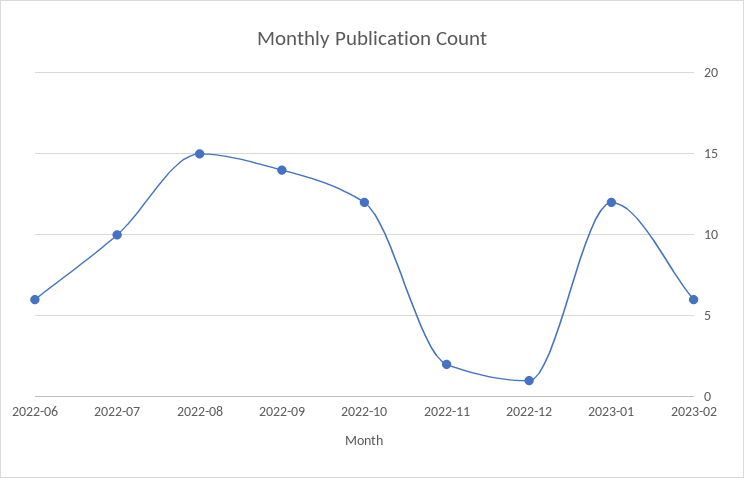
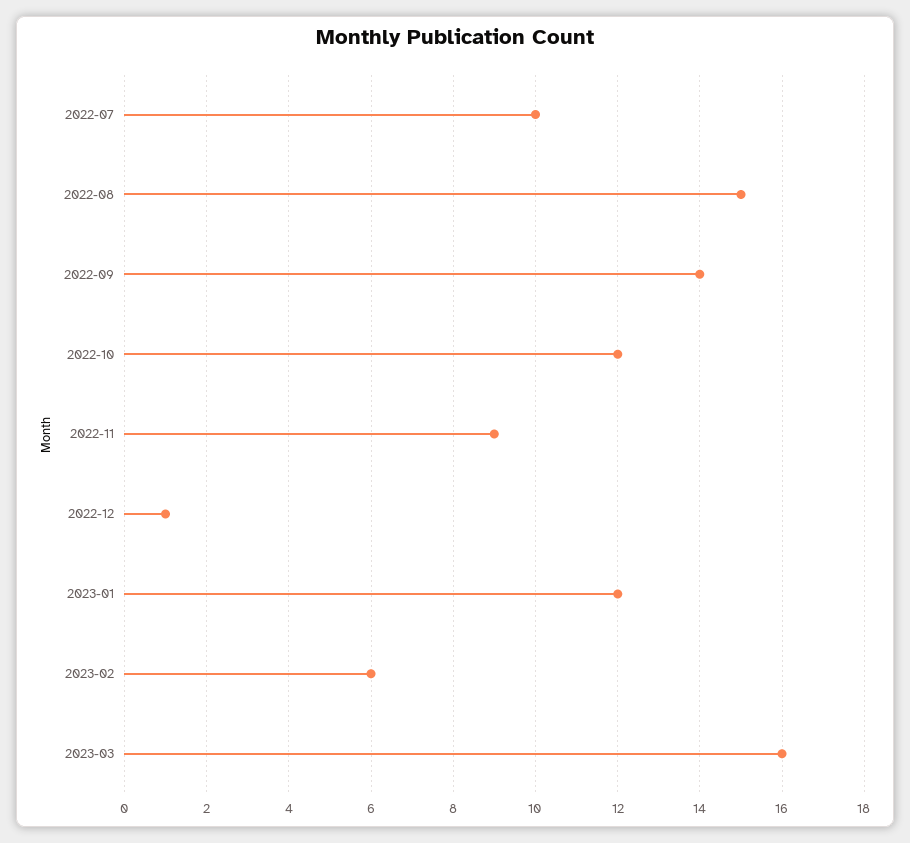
2022-06: 6 -> none
2022-11: 2 -> 9
2023-03: none -> 16

